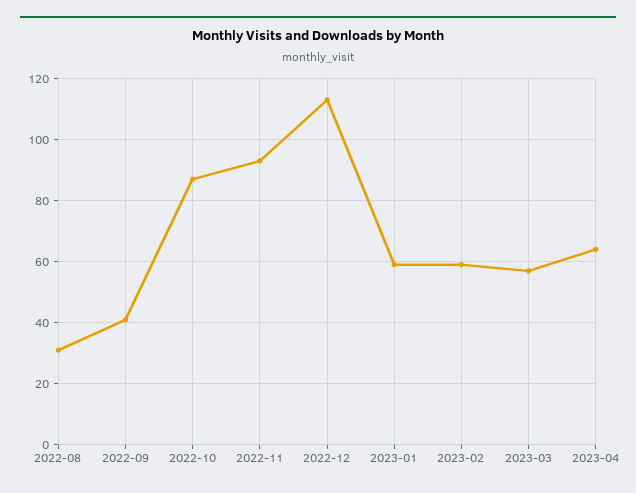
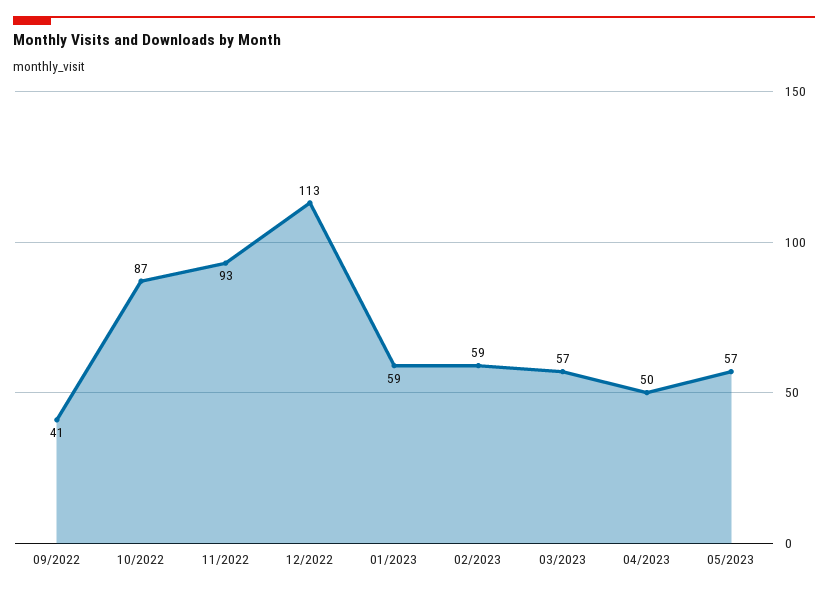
2022-08: 30 -> none
2023-04: 65 -> 50
05/2023: none -> 57

